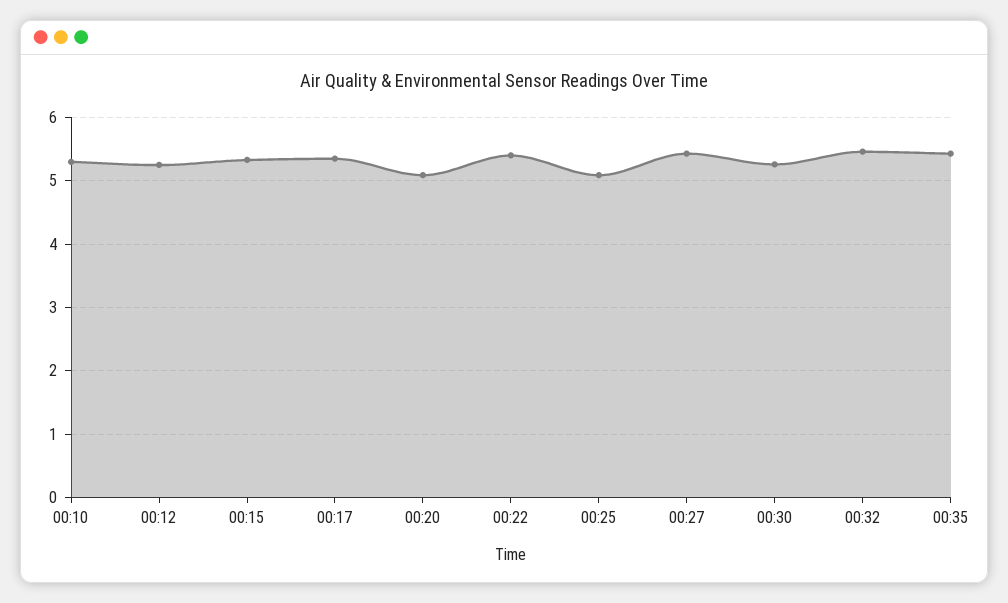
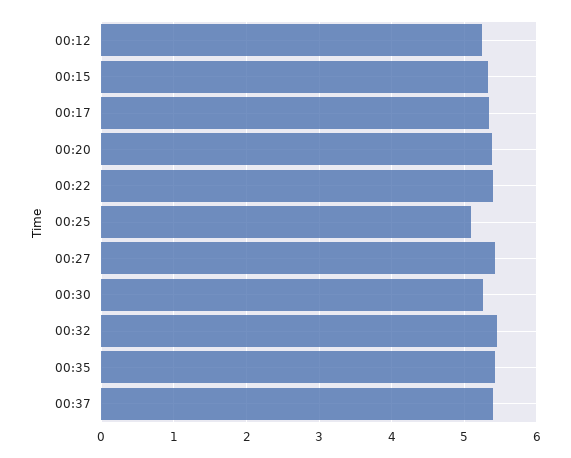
00:10: 5.3 -> none
00:20: 5.1 -> 5.4
00:37: none -> 5.4

